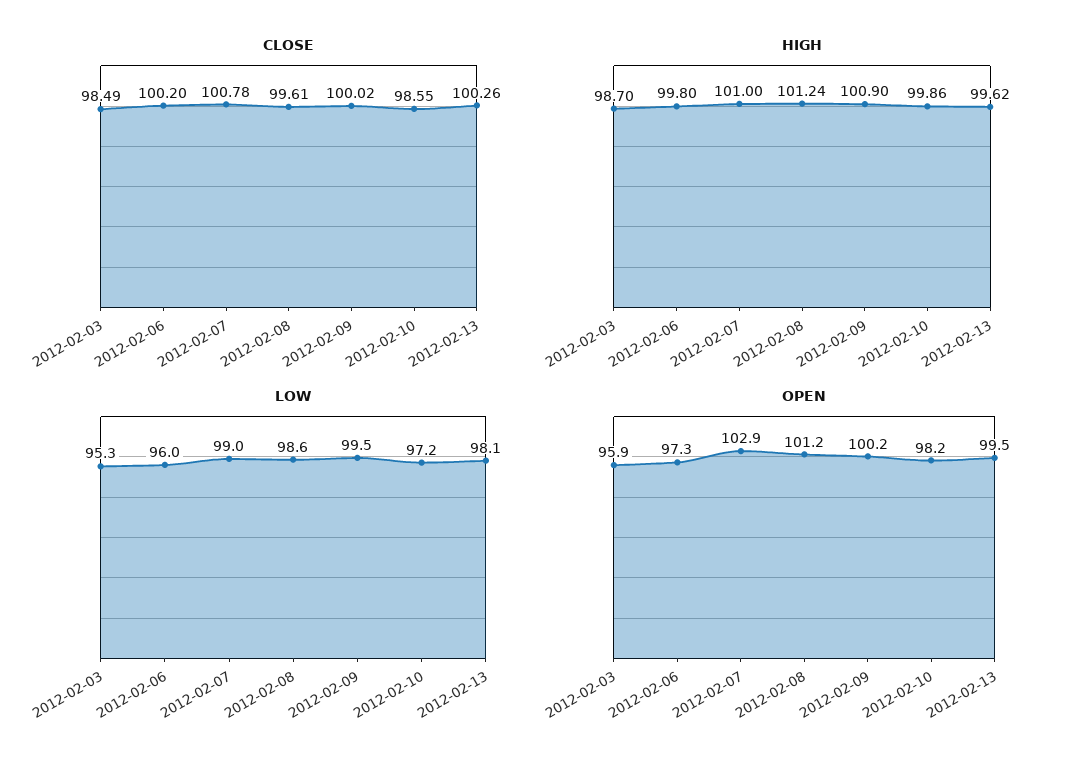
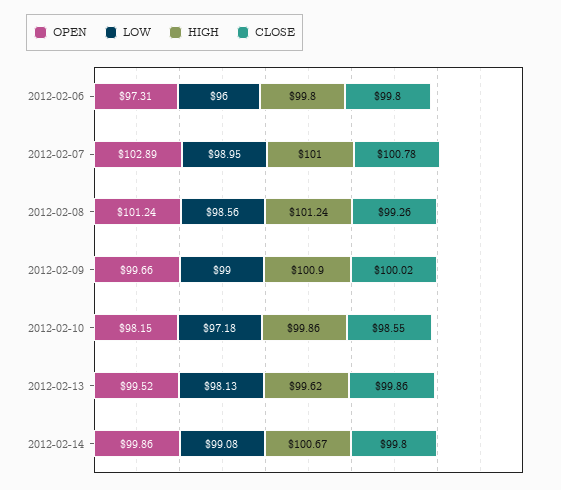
CLOSE, 2012-02-03: 98.49 -> none
CLOSE, 2012-02-06: 100.2 -> 99.8
CLOSE, 2012-02-08: 99.61 -> 99.26
CLOSE, 2012-02-13: 100.26 -> 99.86
HIGH, 2012-02-03: 98.7 -> none
LOW, 2012-02-03: 95.3 -> none
LOW, 2012-02-09: 99.5 -> 99
OPEN, 2012-02-03: 95.9 -> none
OPEN, 2012-02-09: 100.2 -> 99.66
OPEN, 2012-02-14: none -> 99.86
LOW, 2012-02-14: none -> 99.08
HIGH, 2012-02-14: none -> 100.67
CLOSE, 2012-02-14: none -> 99.8

